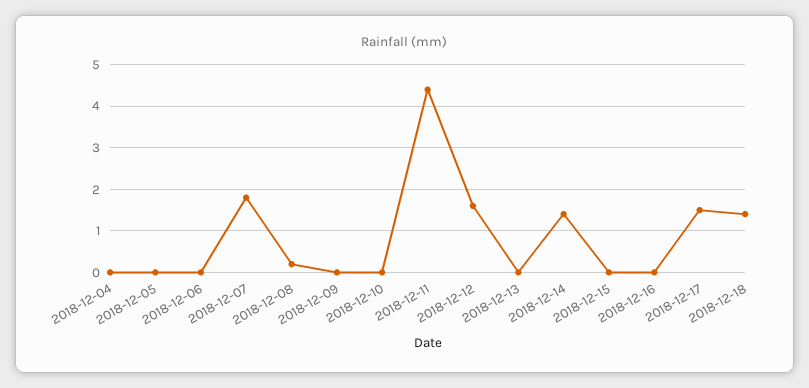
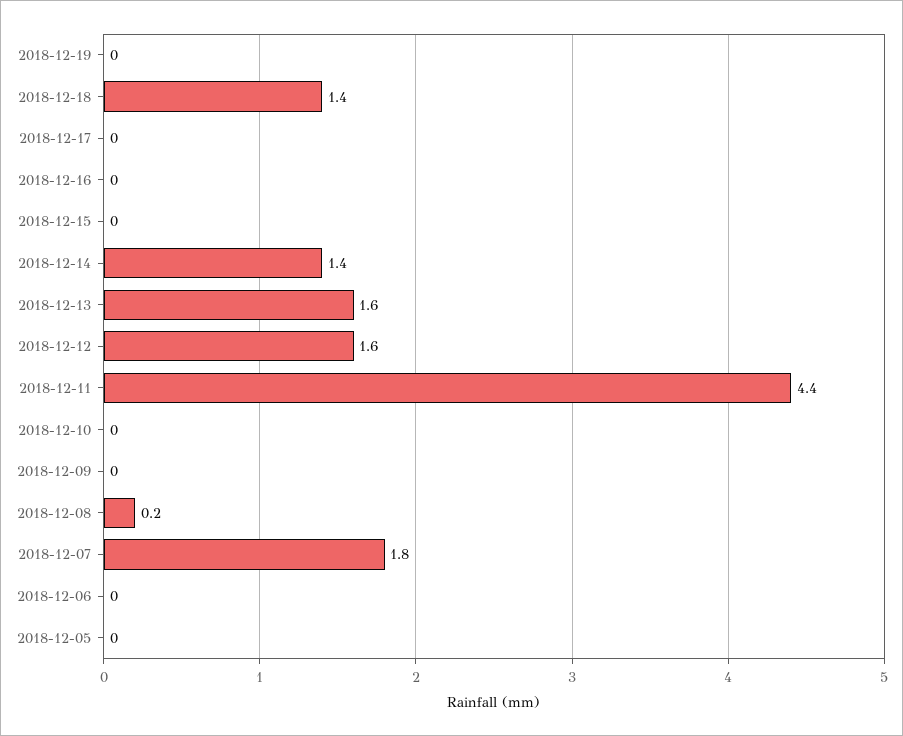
2018-12-04: 0 -> none
2018-12-13: 0 -> 1.6
2018-12-17: 1.5 -> 0
2018-12-19: none -> 0

